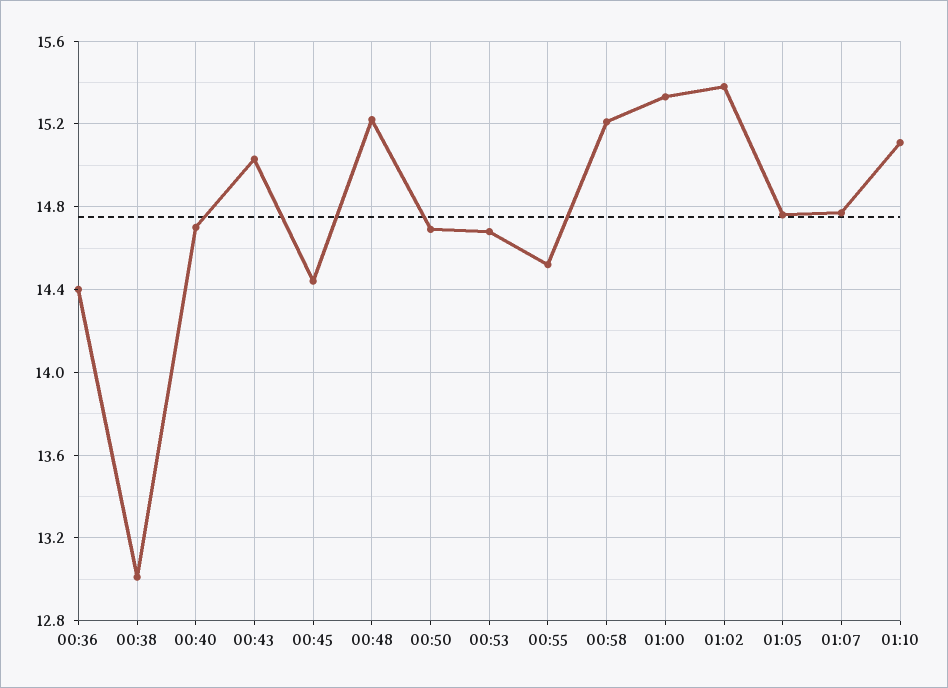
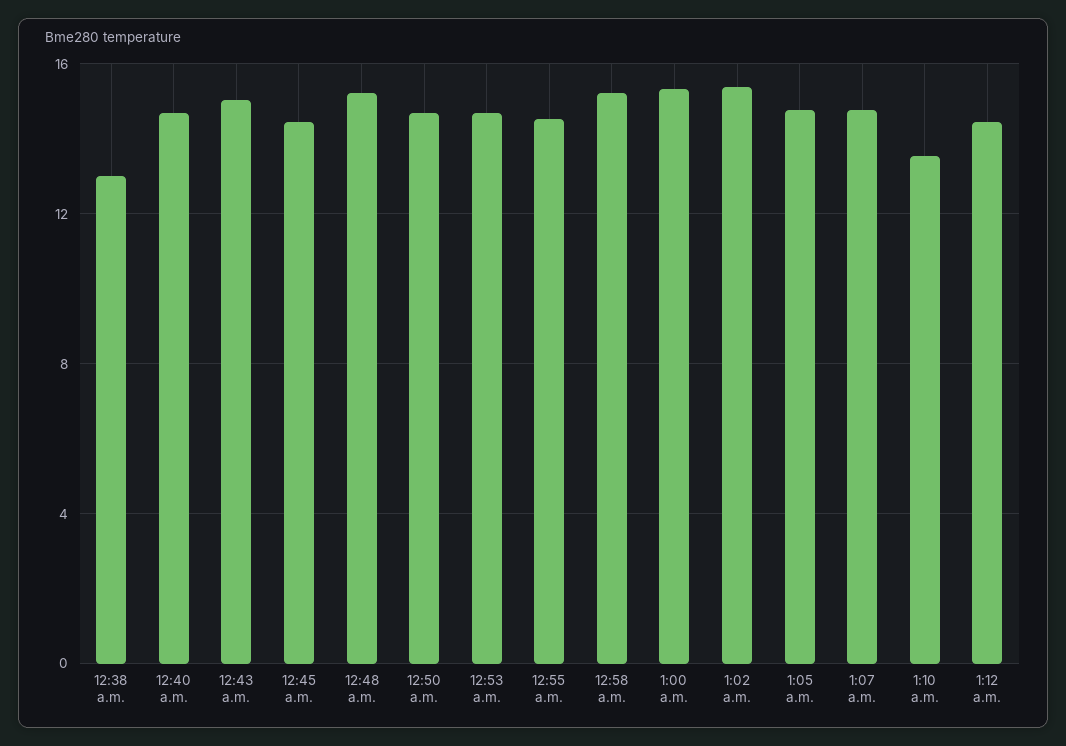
00:36: 14.4 -> none
01:10: 15.1 -> 13.5
1:12 a.m.: none -> 14.5

